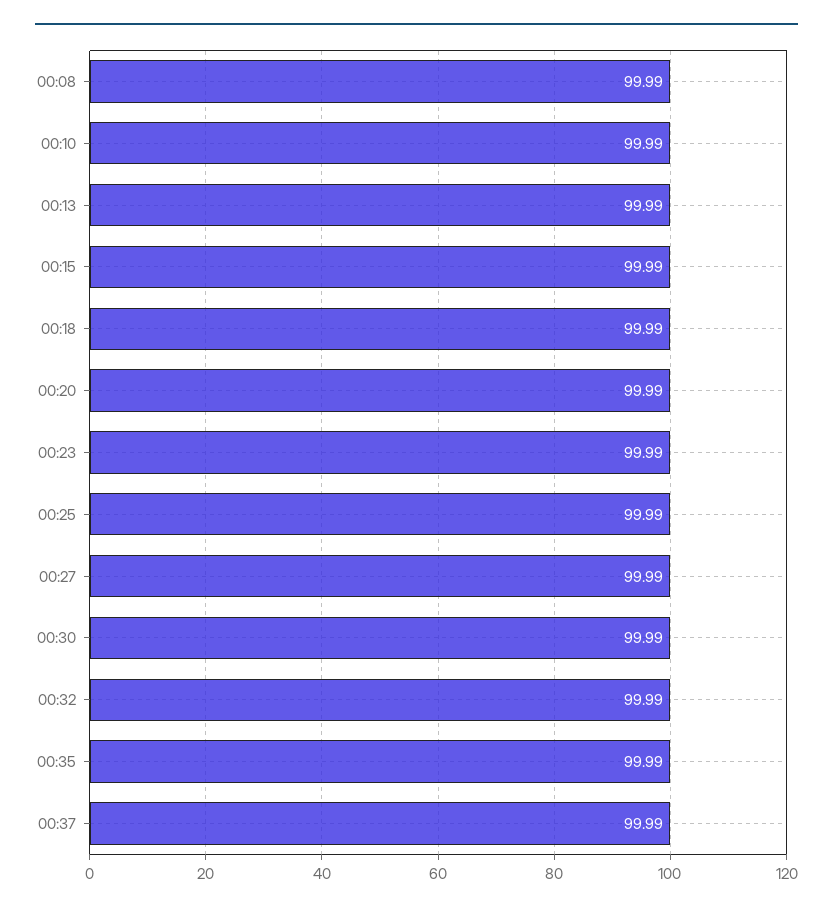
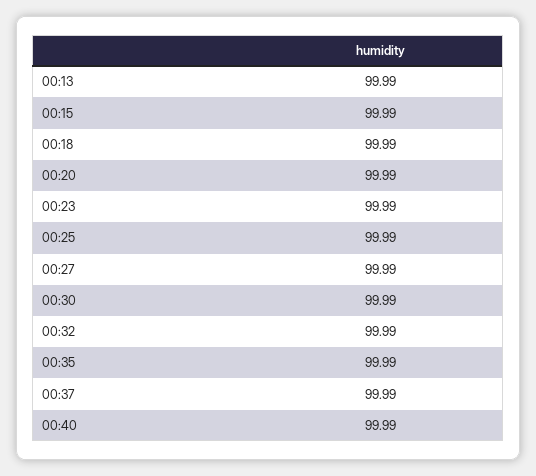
00:08: 99.99 -> none
00:10: 99.99 -> none
00:40: none -> 99.99

